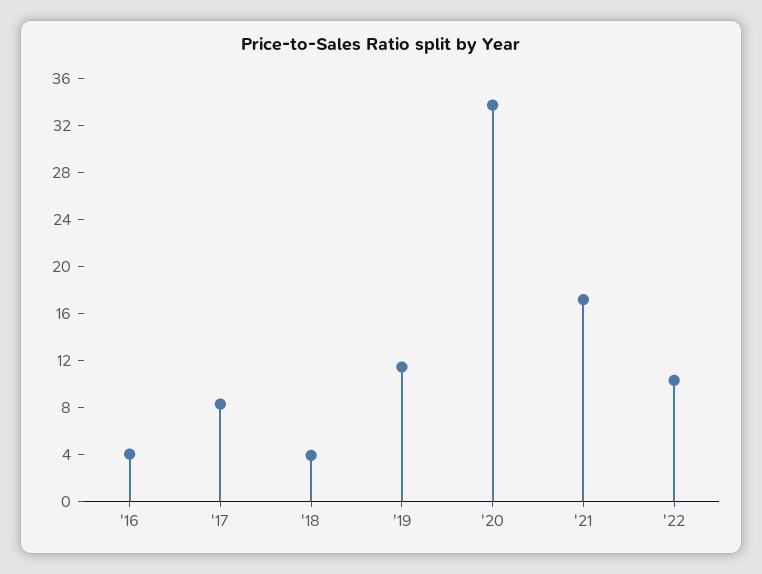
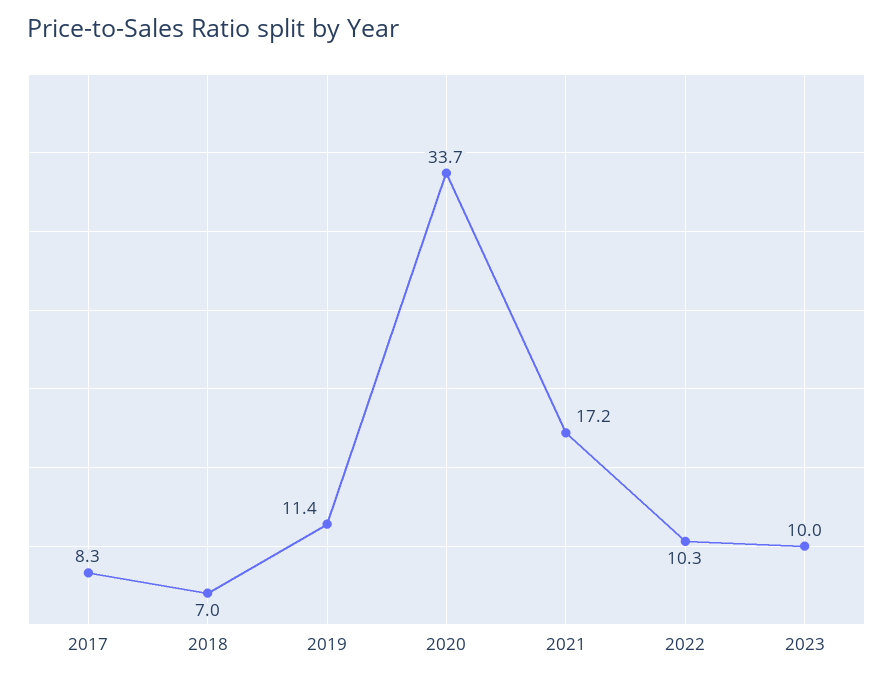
'16: 4 -> none
'18: 4 -> 7
2023: none -> 10

